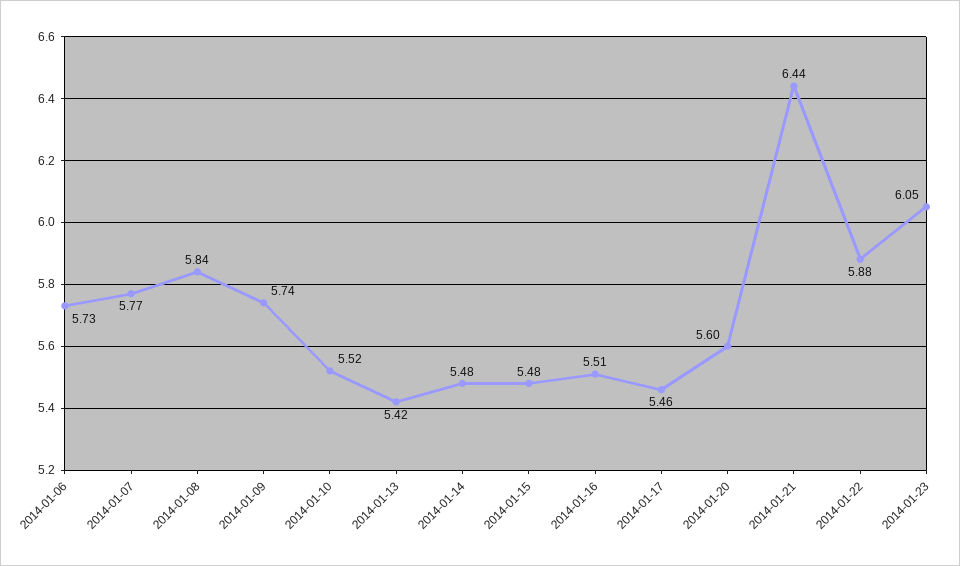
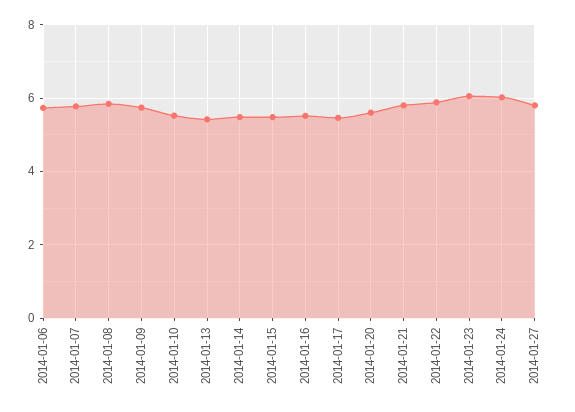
2014-01-21: 6.44 -> 5.8
2014-01-24: none -> 6
2014-01-27: none -> 5.8

